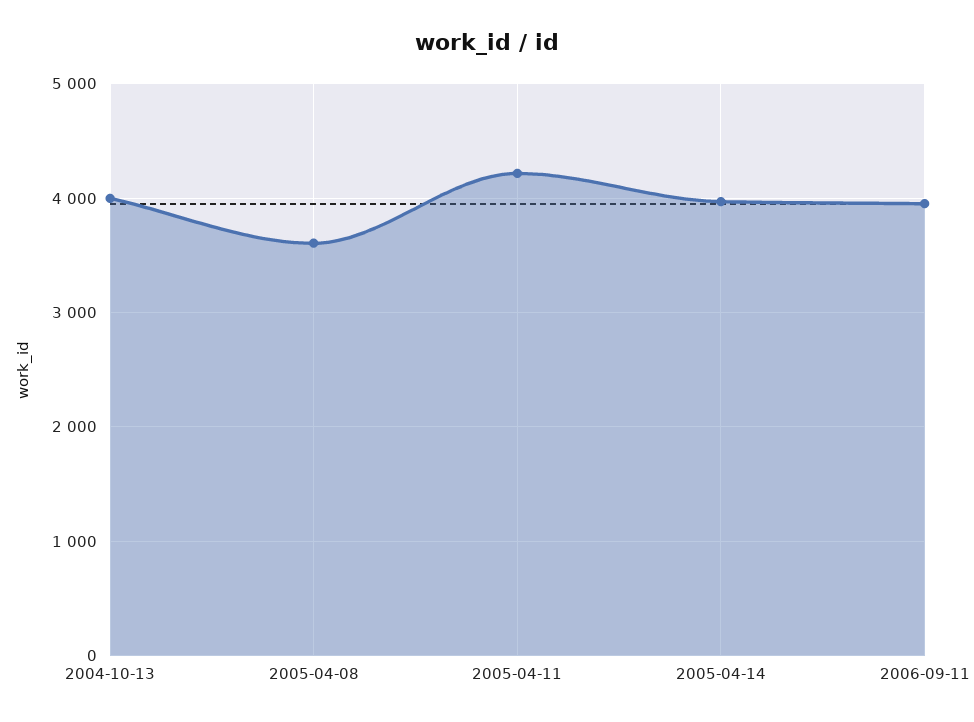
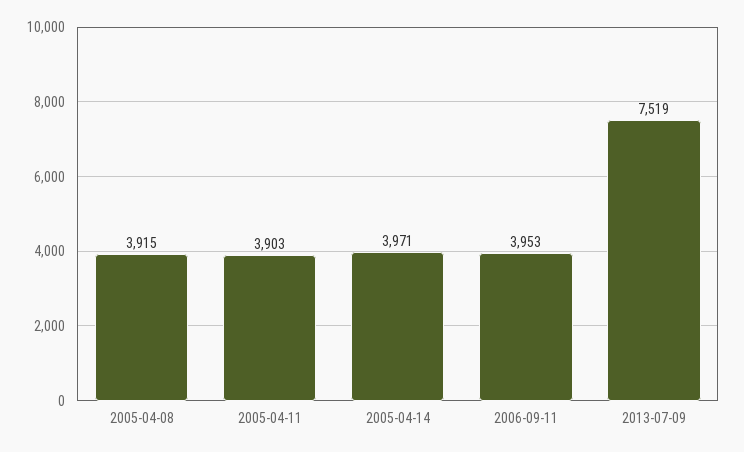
2004-10-13: 4000 -> none
2005-04-08: 3600 -> 3915
2005-04-11: 4200 -> 3903
2013-07-09: none -> 7519

